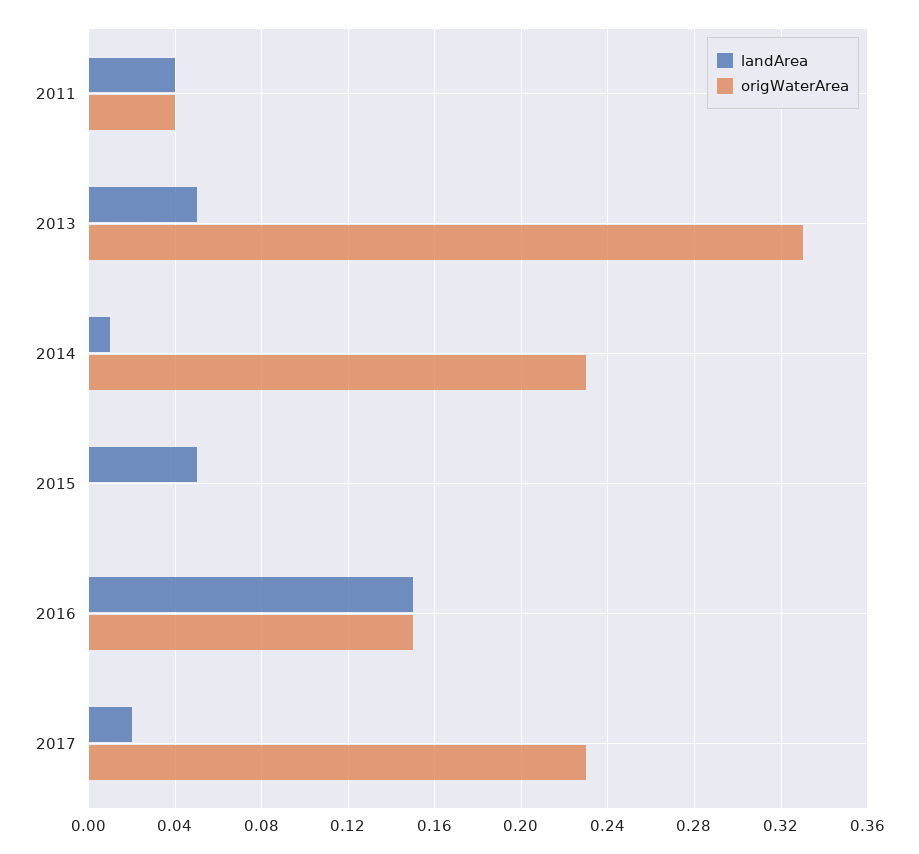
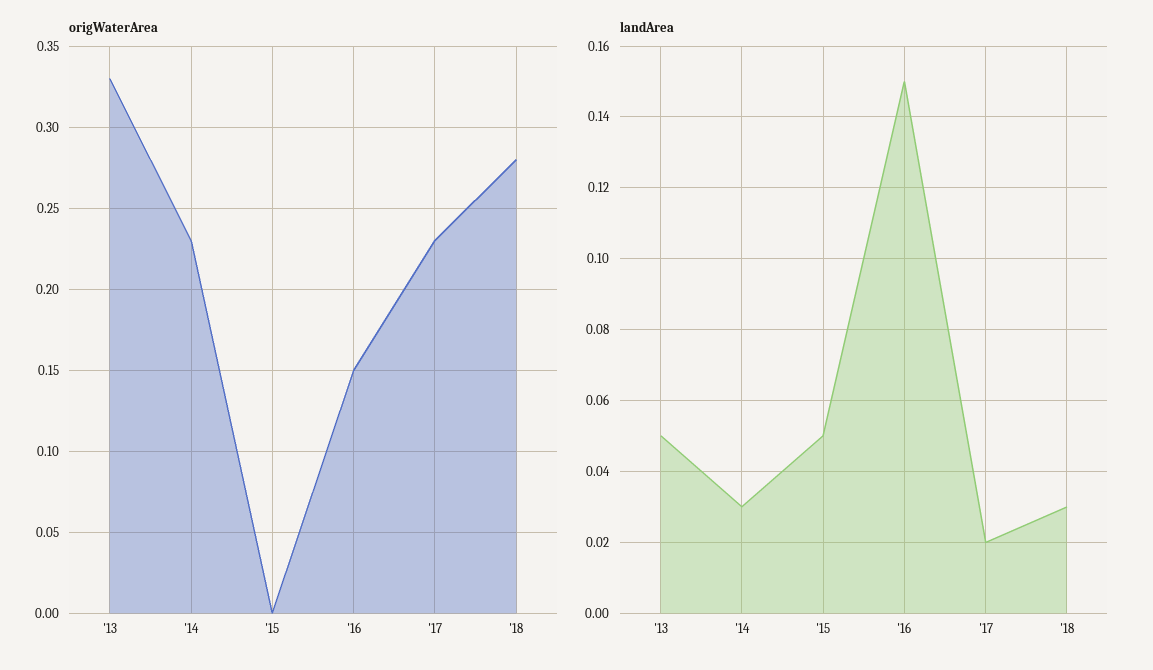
landArea, 2011: 0.04 -> none
origWaterArea, 2011: 0.04 -> none
landArea, 2014: 0.01 -> 0.03
origWaterArea, '18: none -> 0.28
landArea, '18: none -> 0.03

